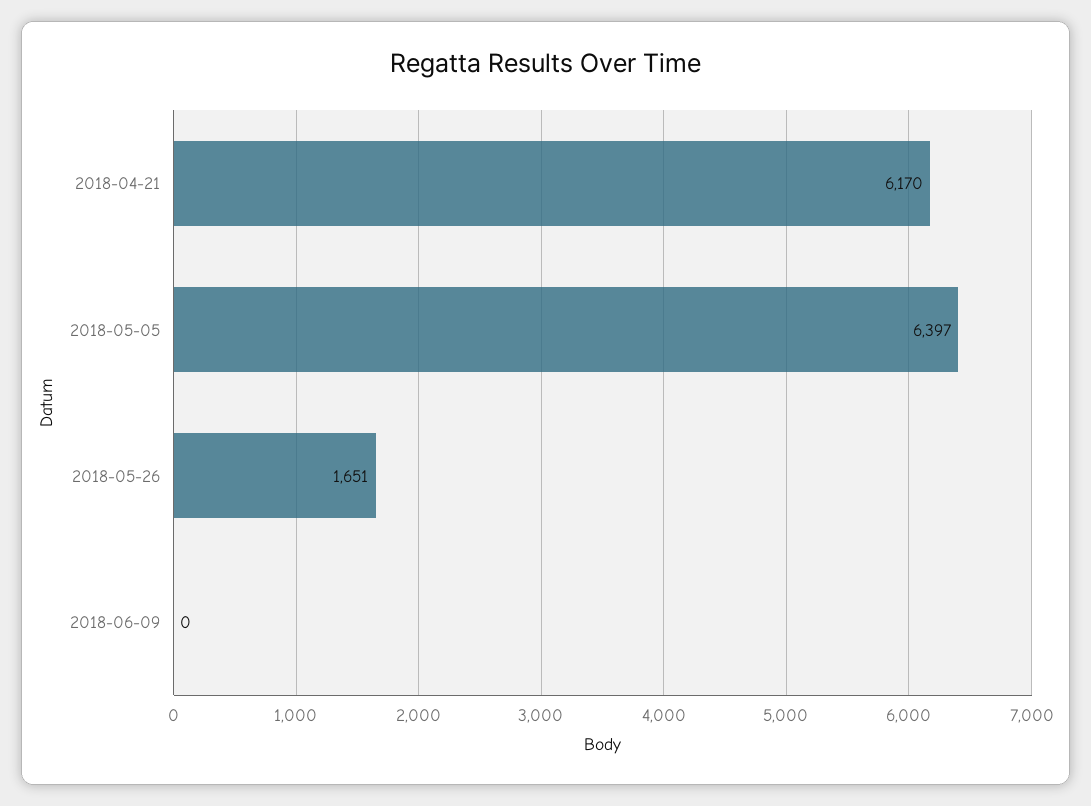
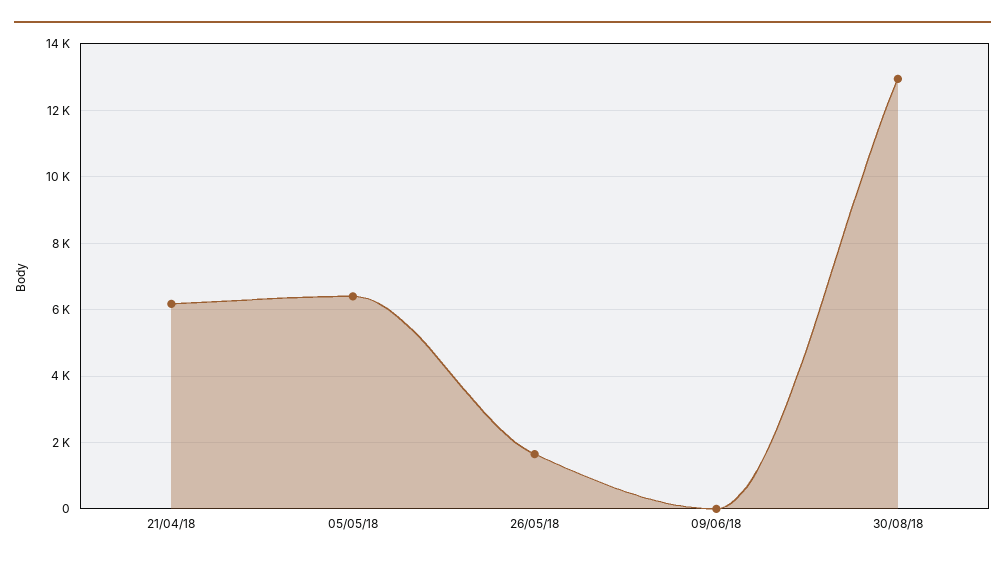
30/08/18: none -> 13000

